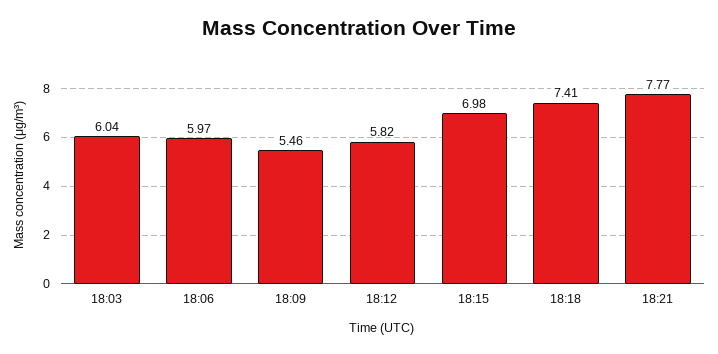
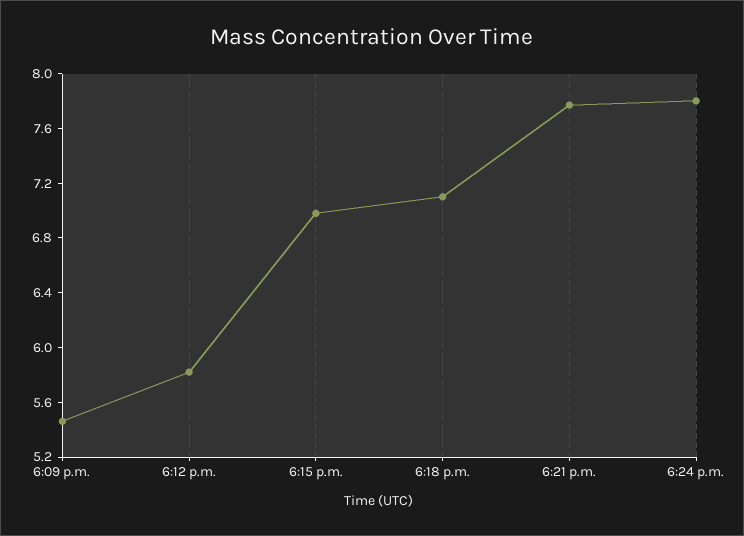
18:03: 6.04 -> none
18:06: 5.97 -> none
18:18: 7.41 -> 7.1
6:24 p.m.: none -> 7.8

